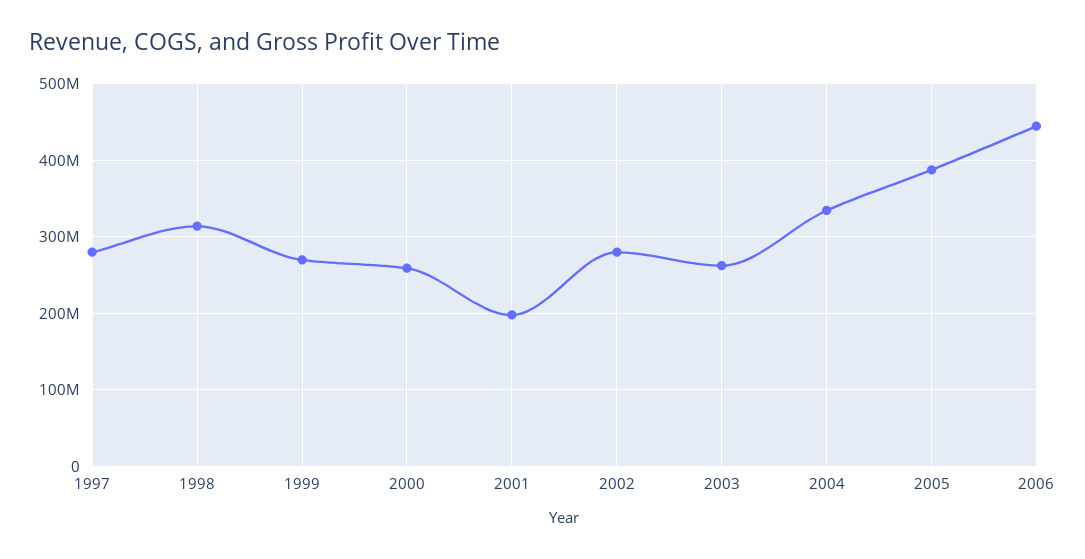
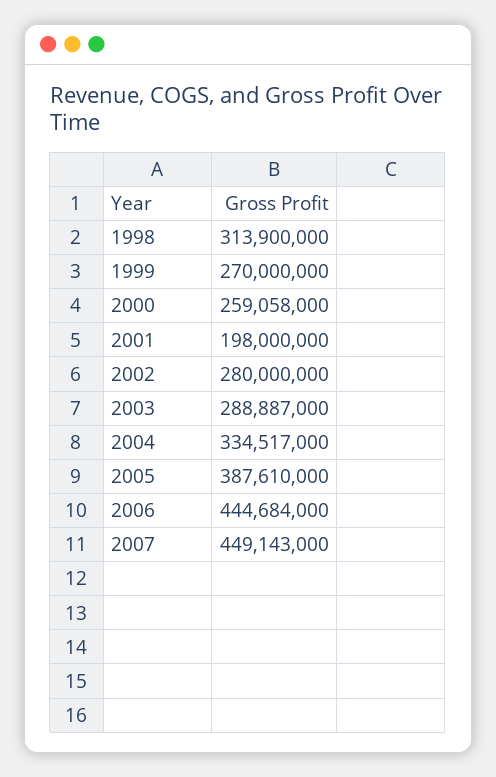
1997: 280000000 -> none
2003: 260000000 -> 288887000
2007: none -> 449143000

